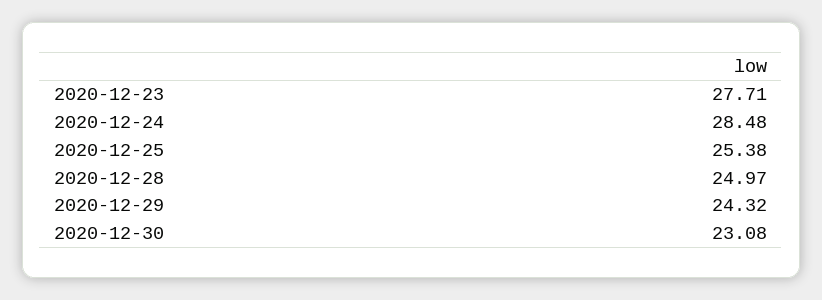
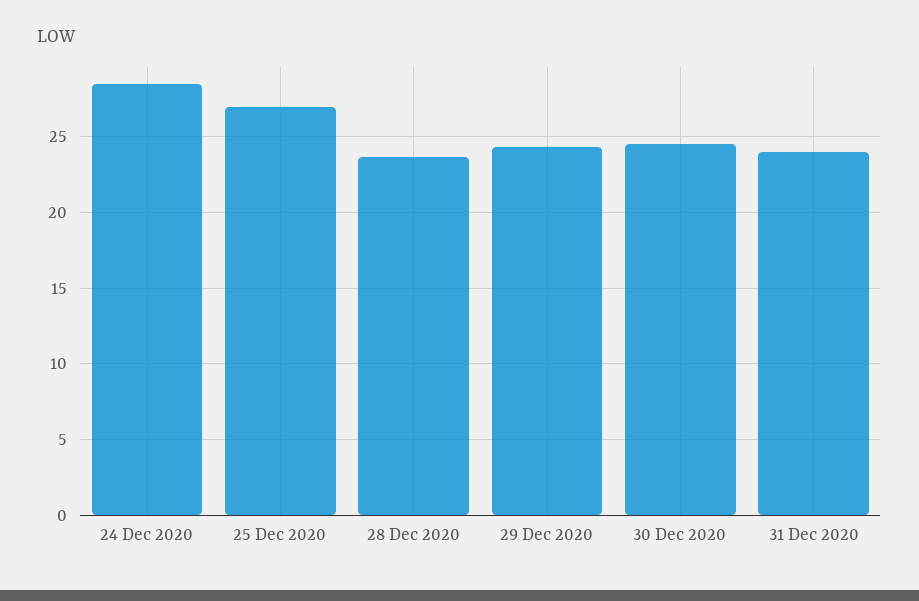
2020-12-23: 27.71 -> none
2020-12-25: 25.38 -> 27
2020-12-28: 24.97 -> 23.5
2020-12-30: 23.08 -> 24.5
31 Dec 2020: none -> 24

